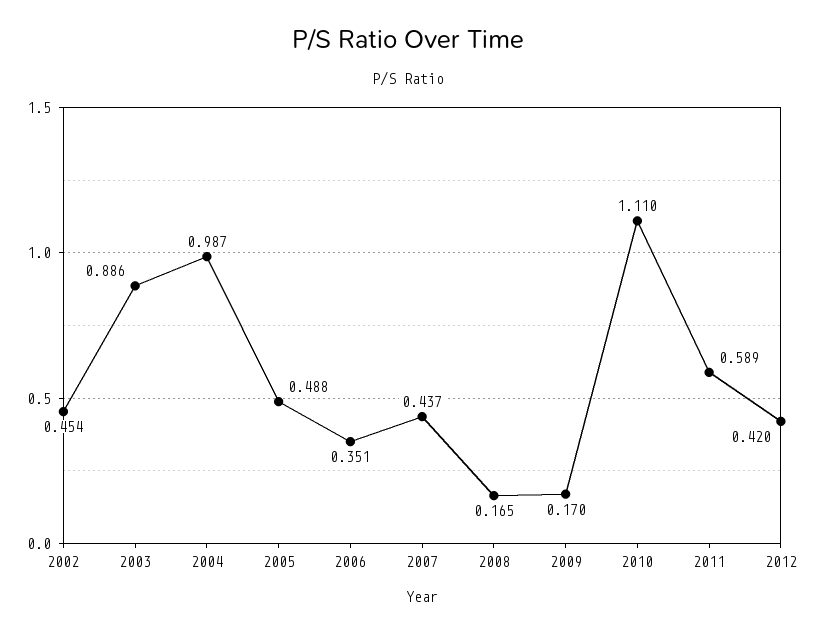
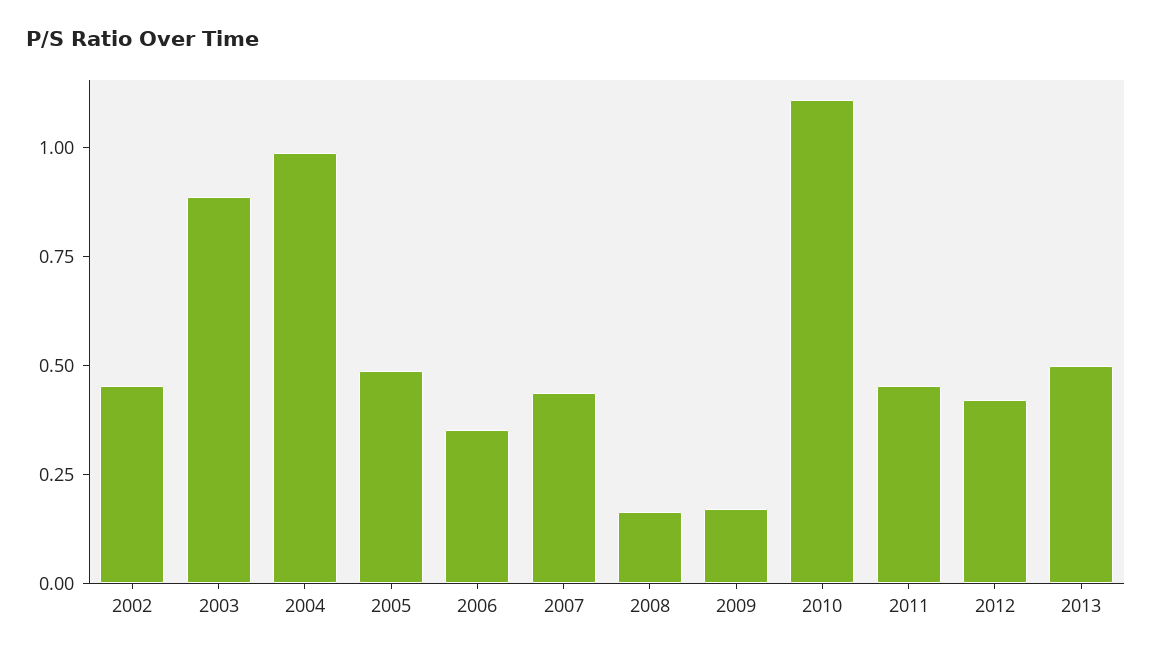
2011: 0.589 -> 0.45
2013: none -> 0.5

